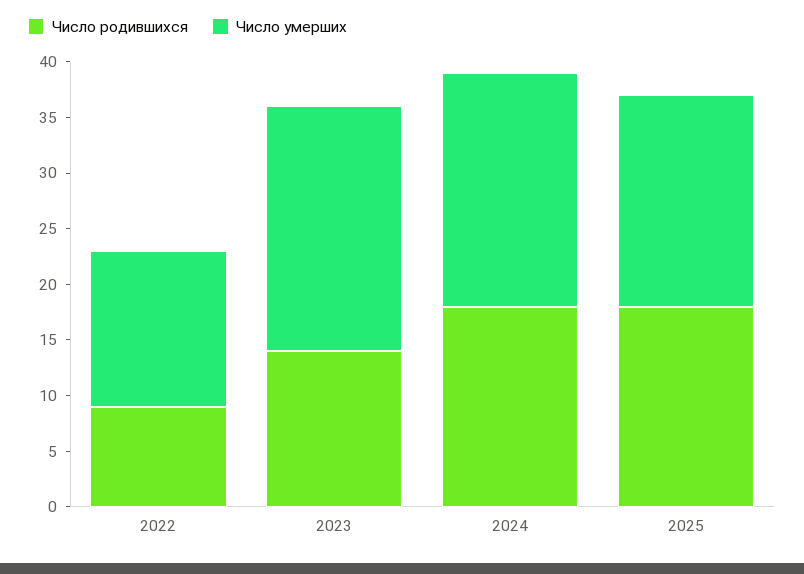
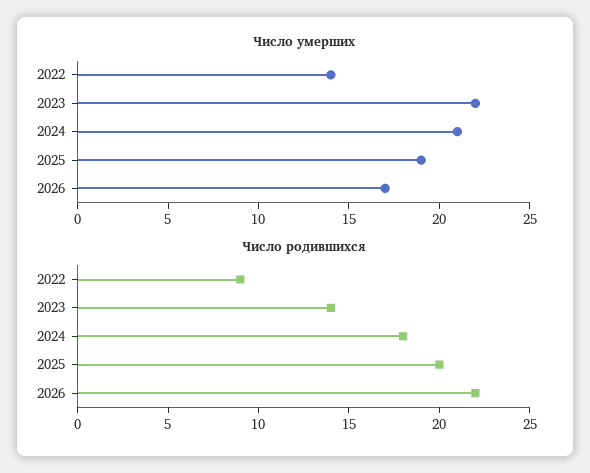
Число родившихся, 2025: 18 -> 20
Число умерших, 2026: none -> 17
Число родившихся, 2026: none -> 22

